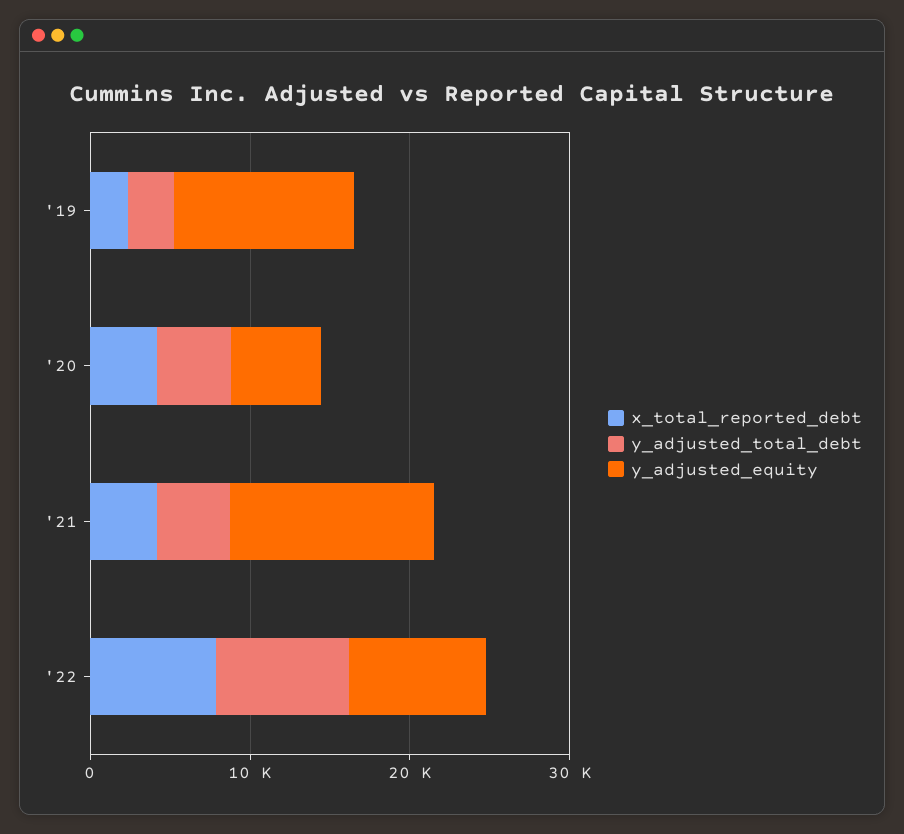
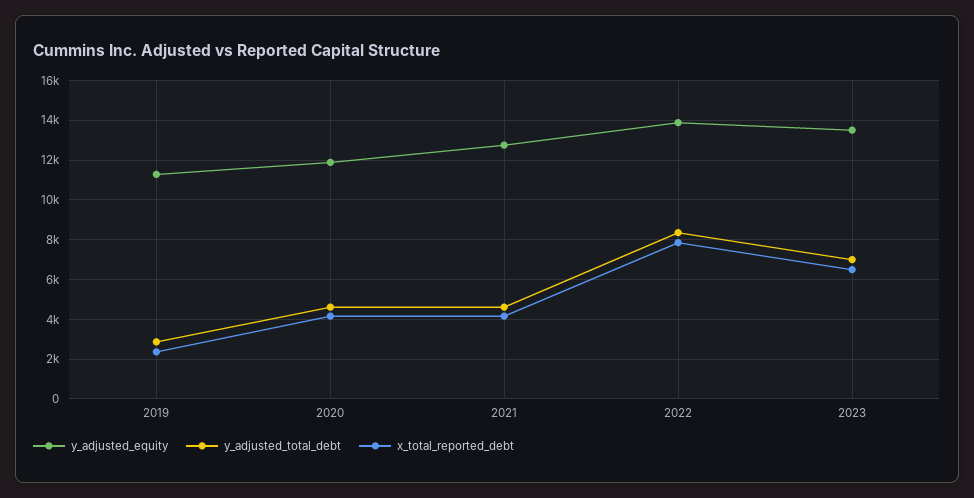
y_adjusted_equity, '20: 6000 -> 12000
y_adjusted_equity, '22: 8000 -> 14000
y_adjusted_equity, 2023: none -> 13500
y_adjusted_total_debt, 2023: none -> 7000
x_total_reported_debt, 2023: none -> 6500

